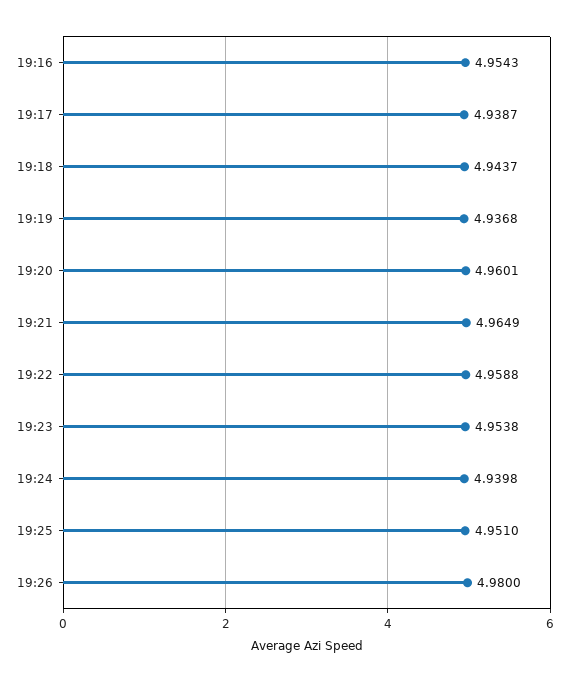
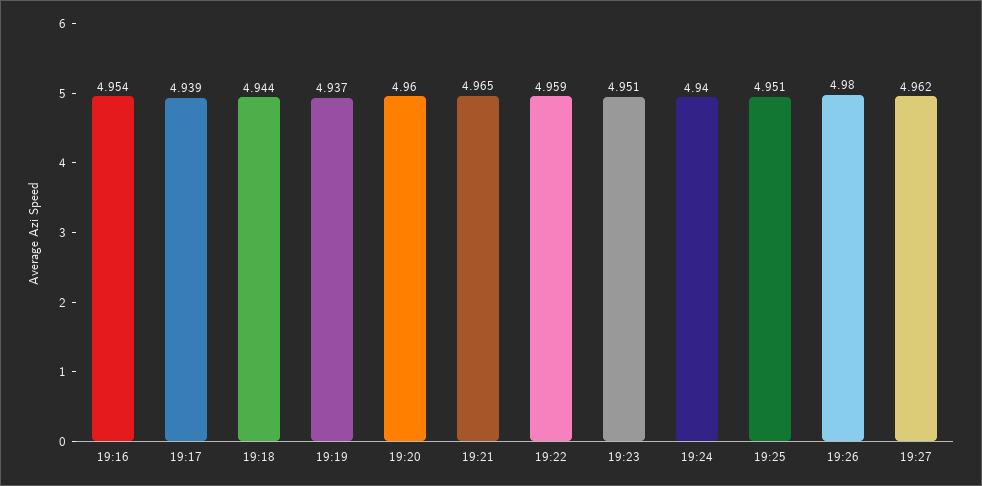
19:23: 4.9538 -> 4.951
19:27: none -> 4.962

